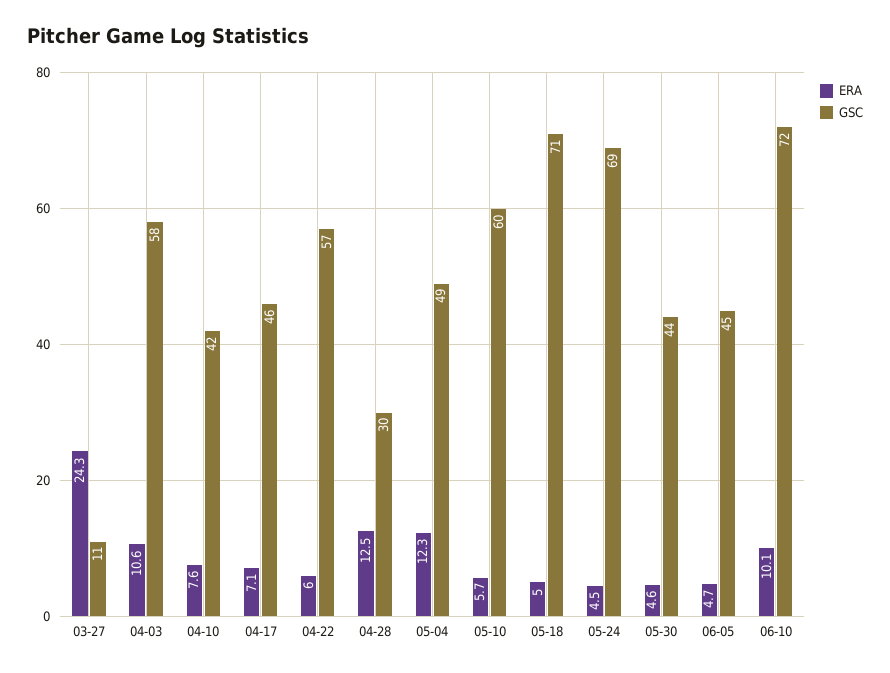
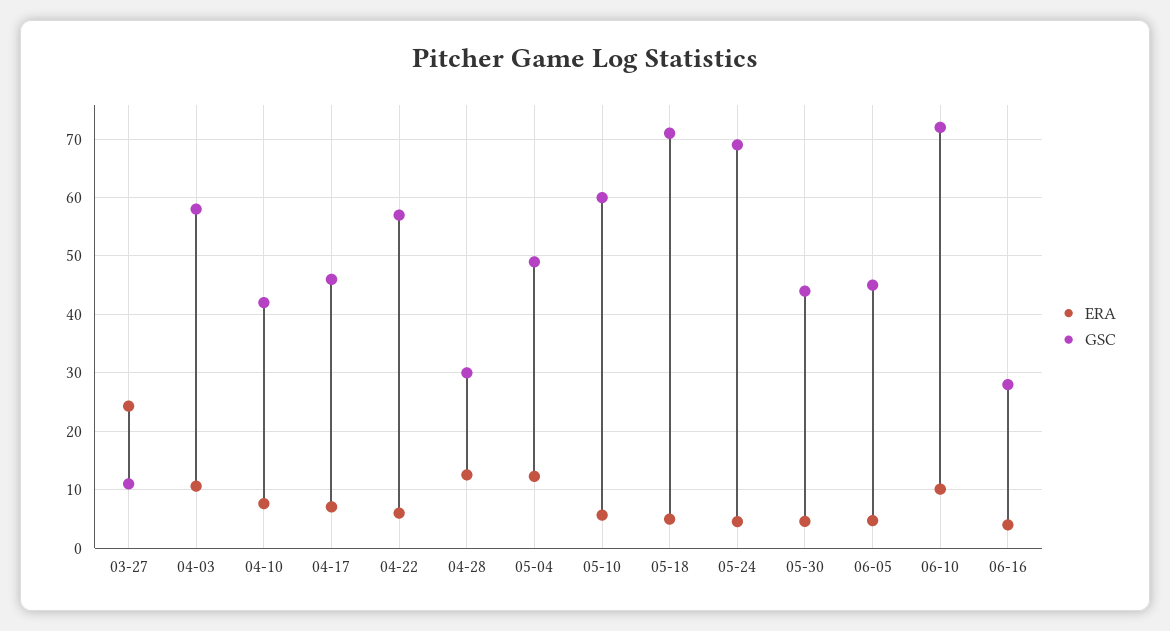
ERA, 06-16: none -> 4
GSC, 06-16: none -> 28

